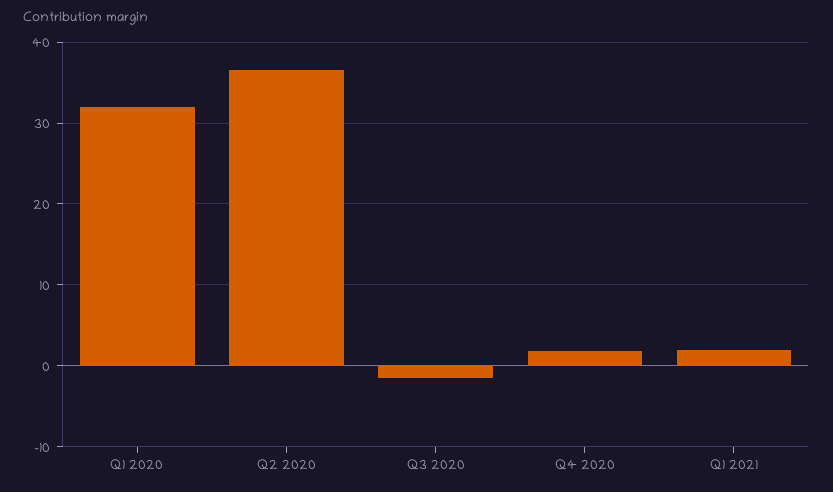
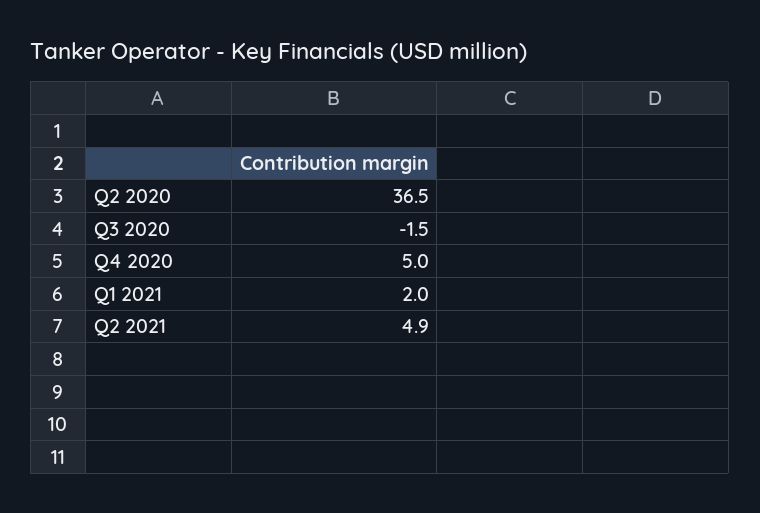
Q1 2020: 32 -> none
Q4 2020: 2 -> 5
Q2 2021: none -> 4.9

